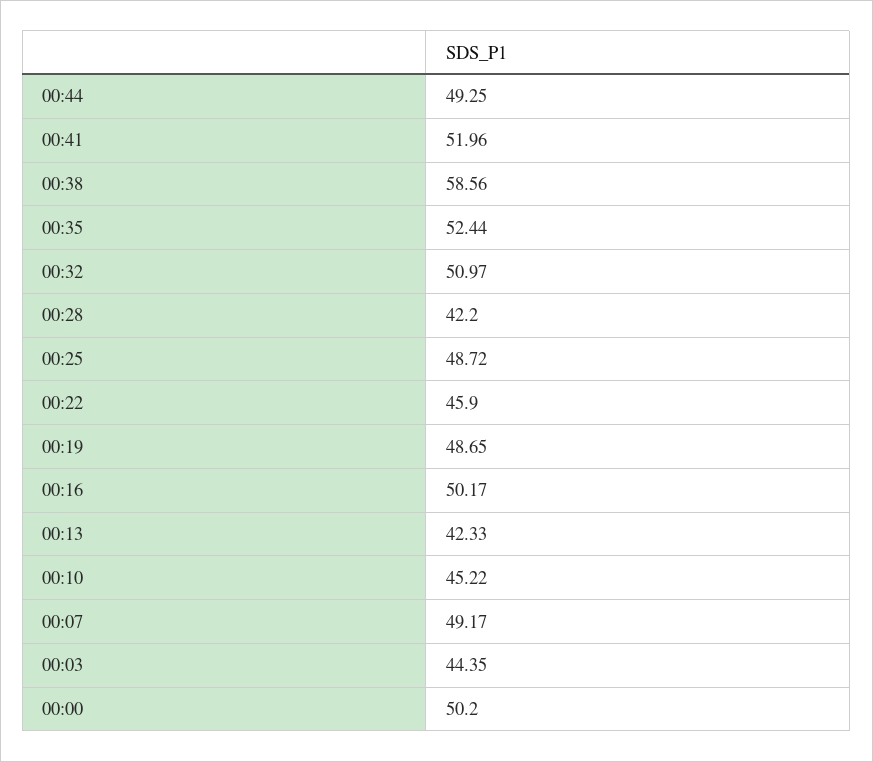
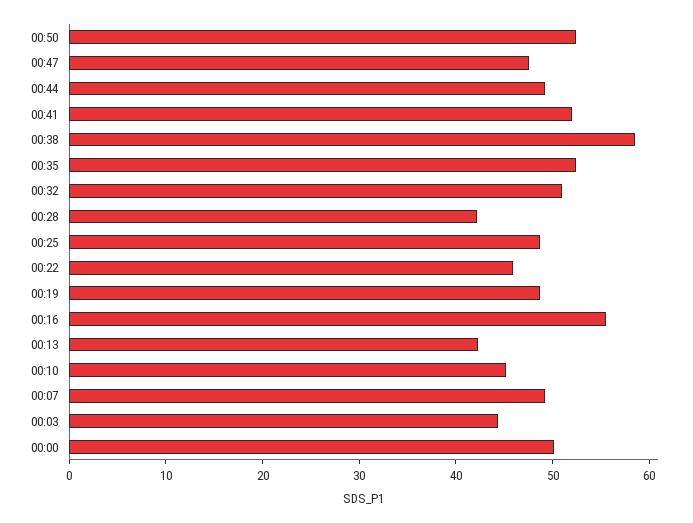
00:16: 50.17 -> 56
00:50: none -> 52
00:47: none -> 48

